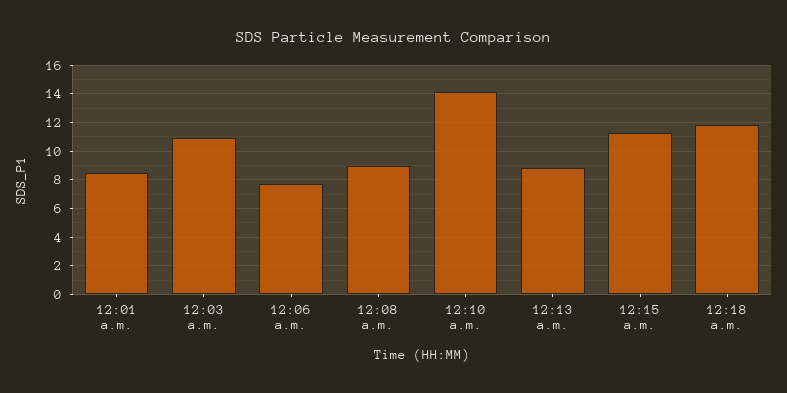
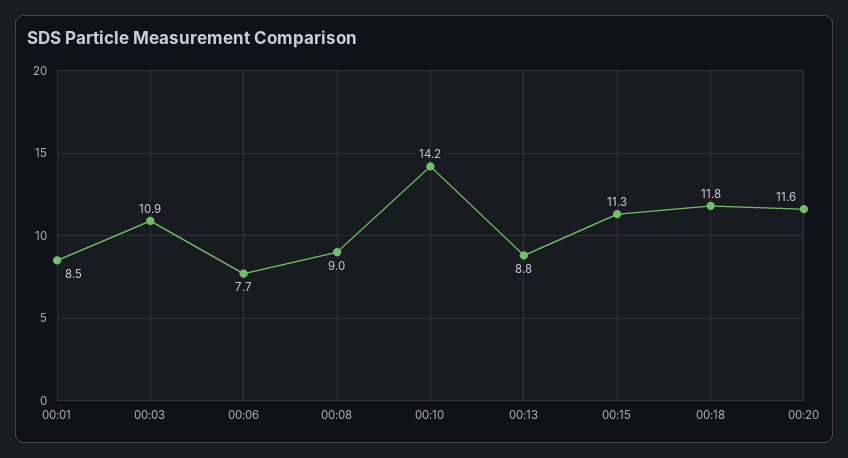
00:20: none -> 11.6

